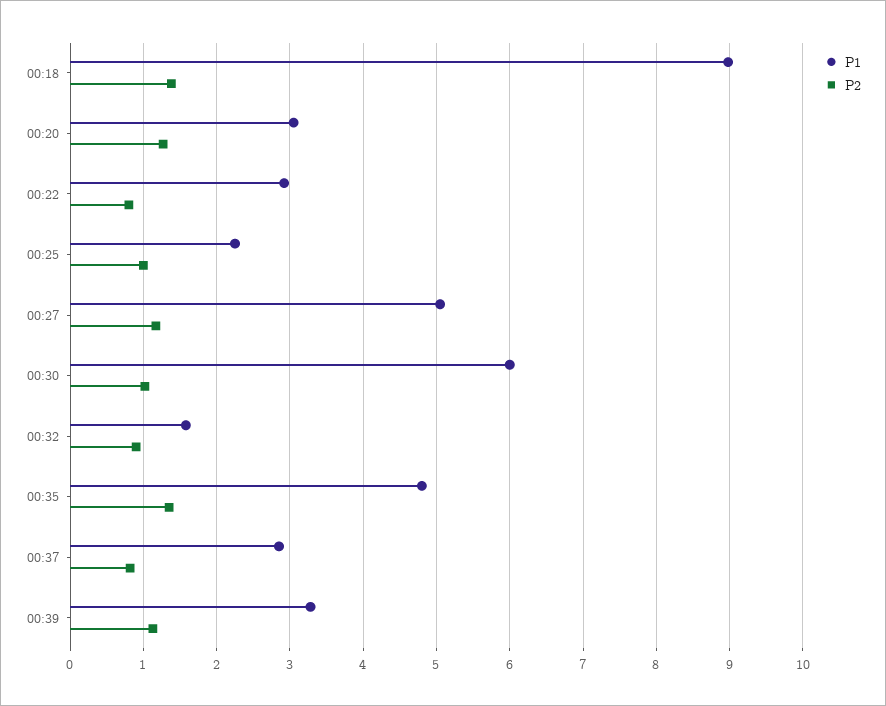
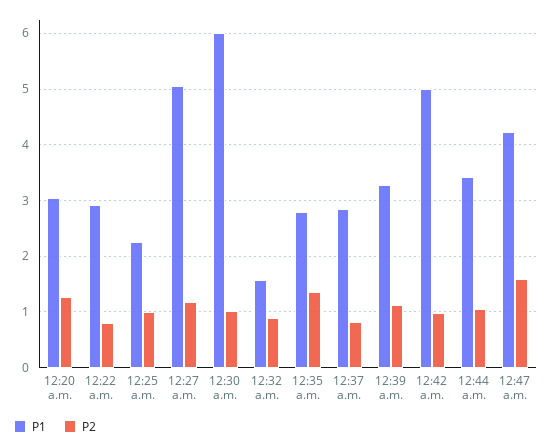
P1, 00:18: 9 -> none
P2, 00:18: 1.4 -> none
P1, 00:35: 4.8 -> 2.8
P1, 12:42 a.m.: none -> 5
P2, 12:42 a.m.: none -> 1
P1, 12:44 a.m.: none -> 3.4
P2, 12:44 a.m.: none -> 1
P1, 12:47 a.m.: none -> 4.2
P2, 12:47 a.m.: none -> 1.6

